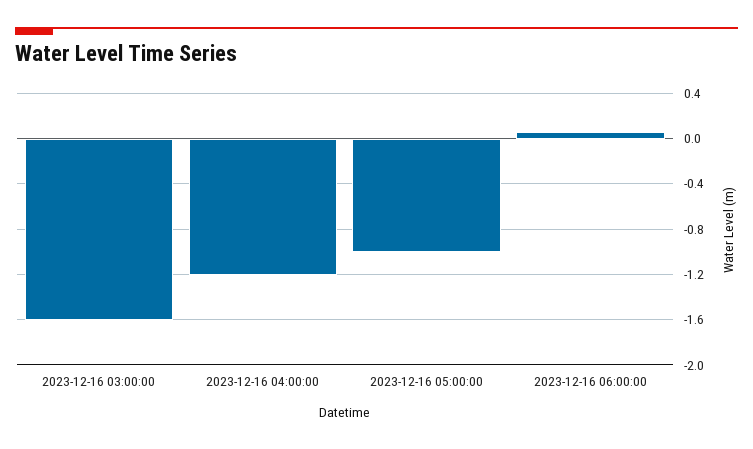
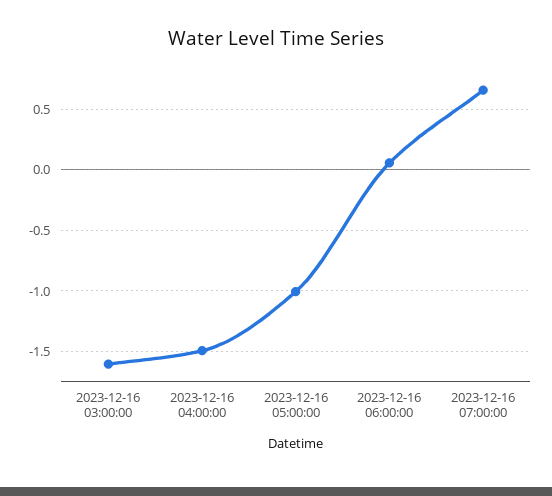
2023-12-16 04:00:00: -1.2 -> -1.5
2023-12-16 07:00:00: none -> 0.65

